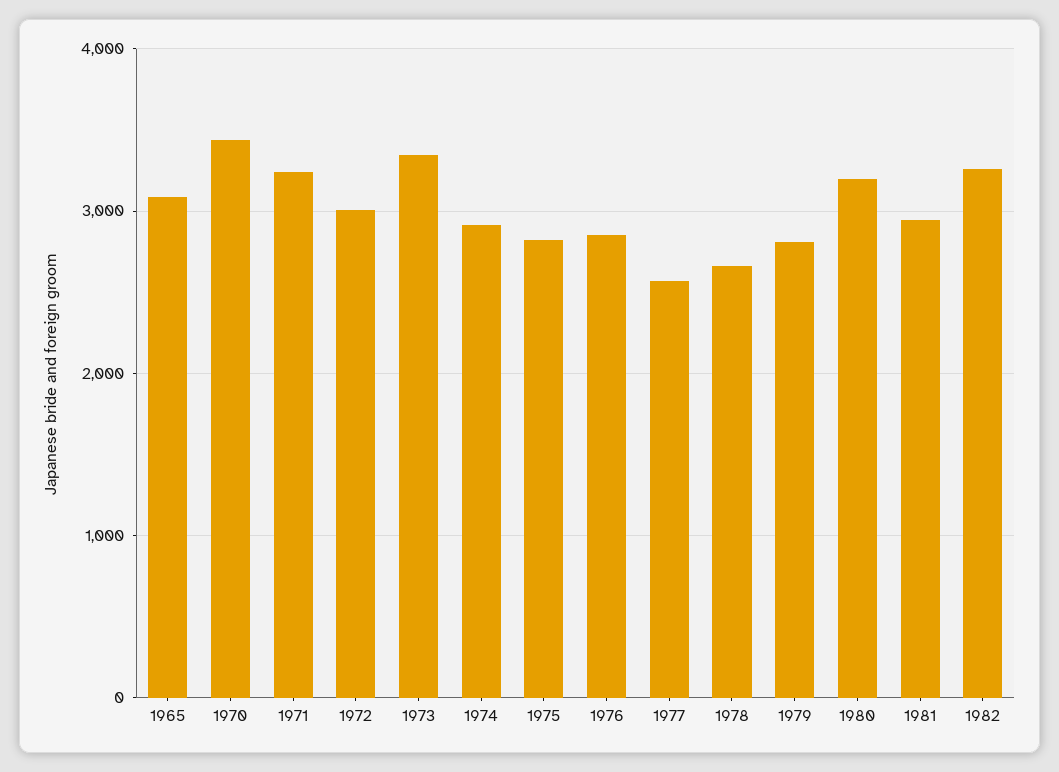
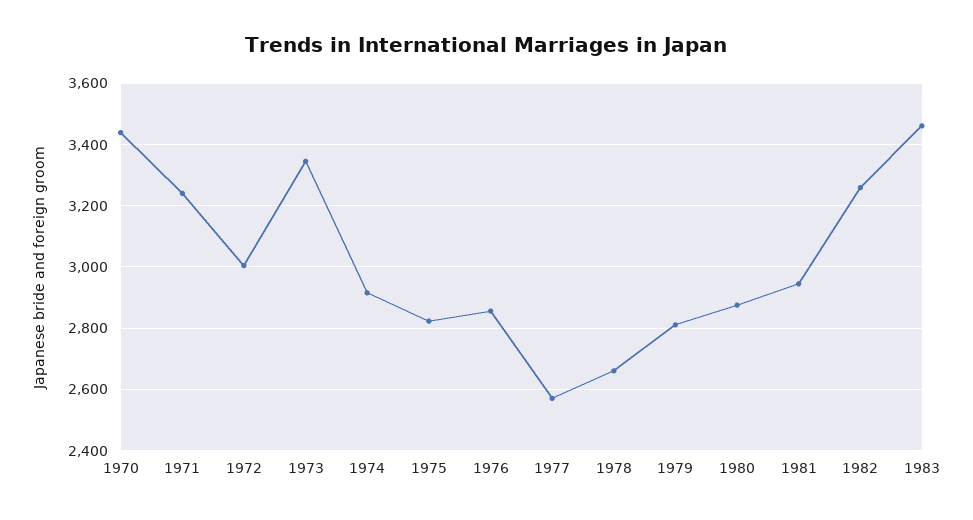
1965: 3100 -> none
1980: 3200 -> 2880
1983: none -> 3460

